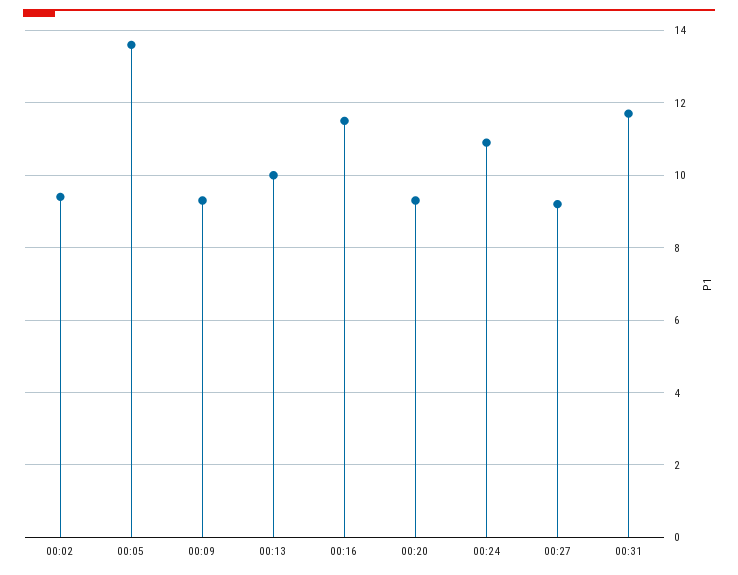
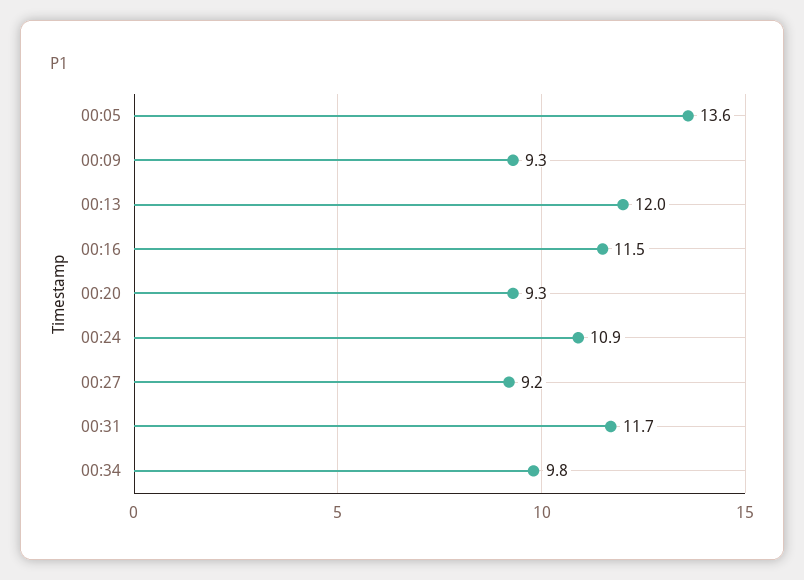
00:02: 9.5 -> none
00:13: 10 -> 12
00:34: none -> 9.8

